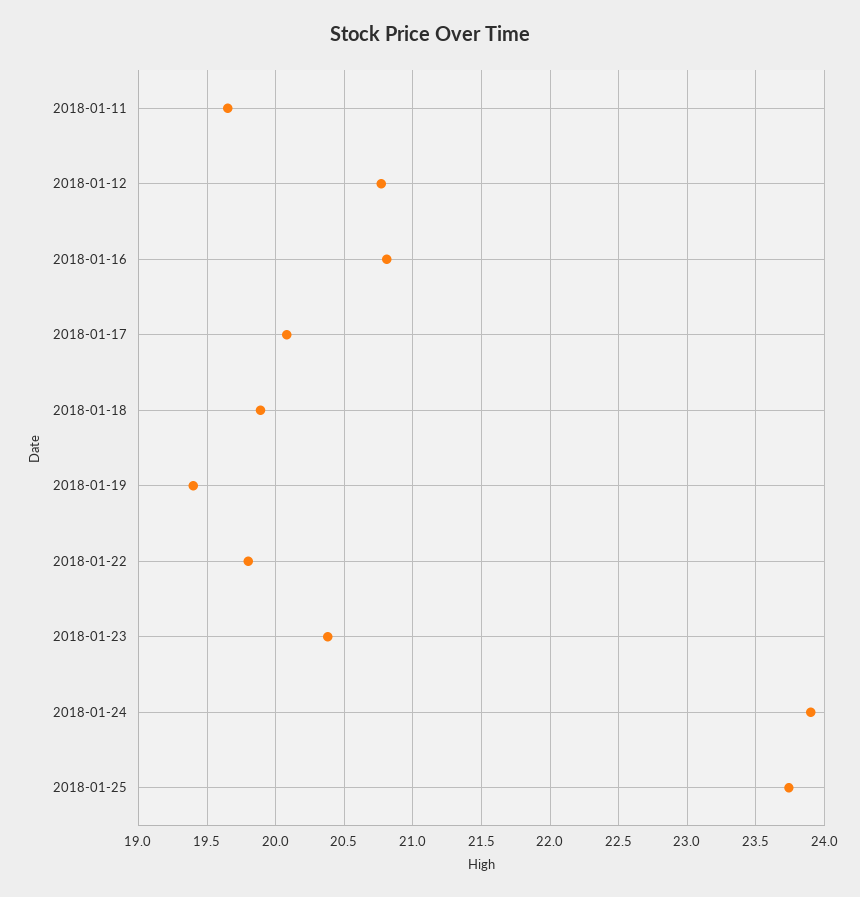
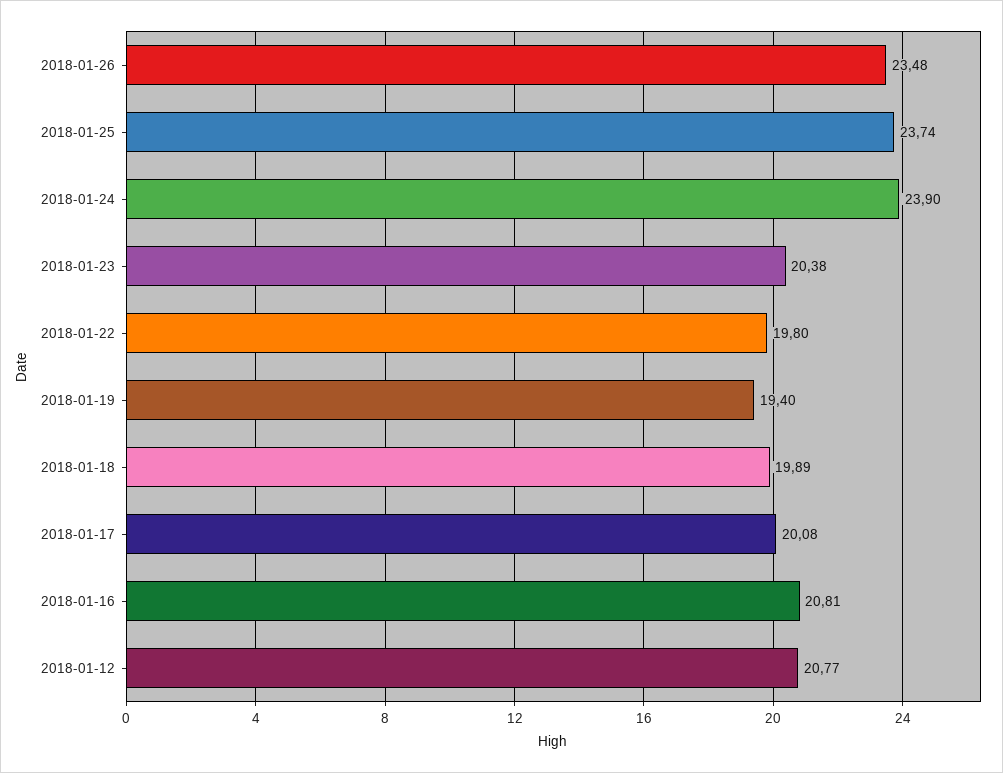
2018-01-11: 19.65 -> none
2018-01-26: none -> 23.48

